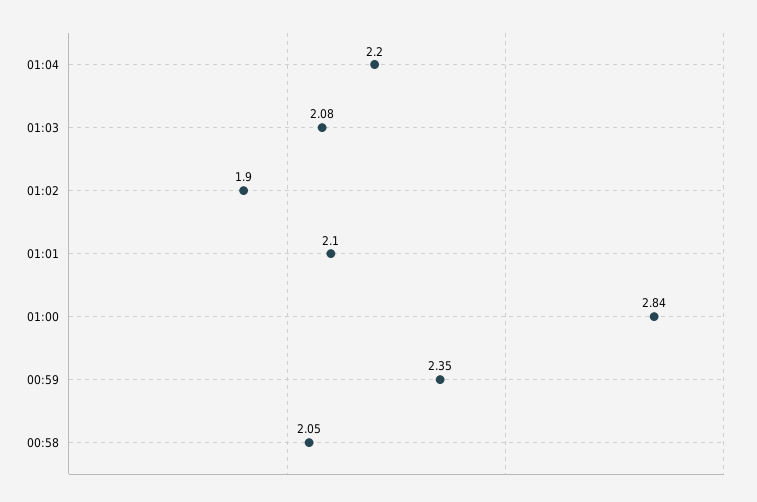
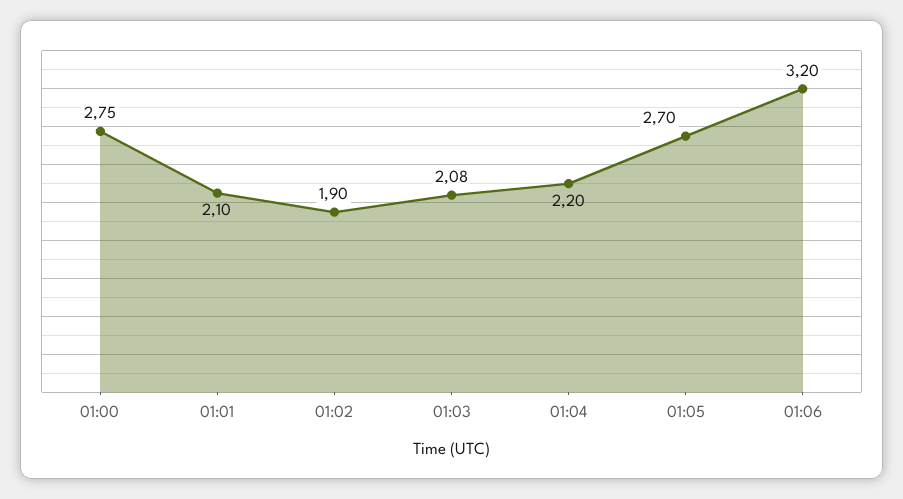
01:00: 2.84 -> 2.75
00:59: 2.35 -> none
00:58: 2.05 -> none
01:05: none -> 2.7
01:06: none -> 3.2

